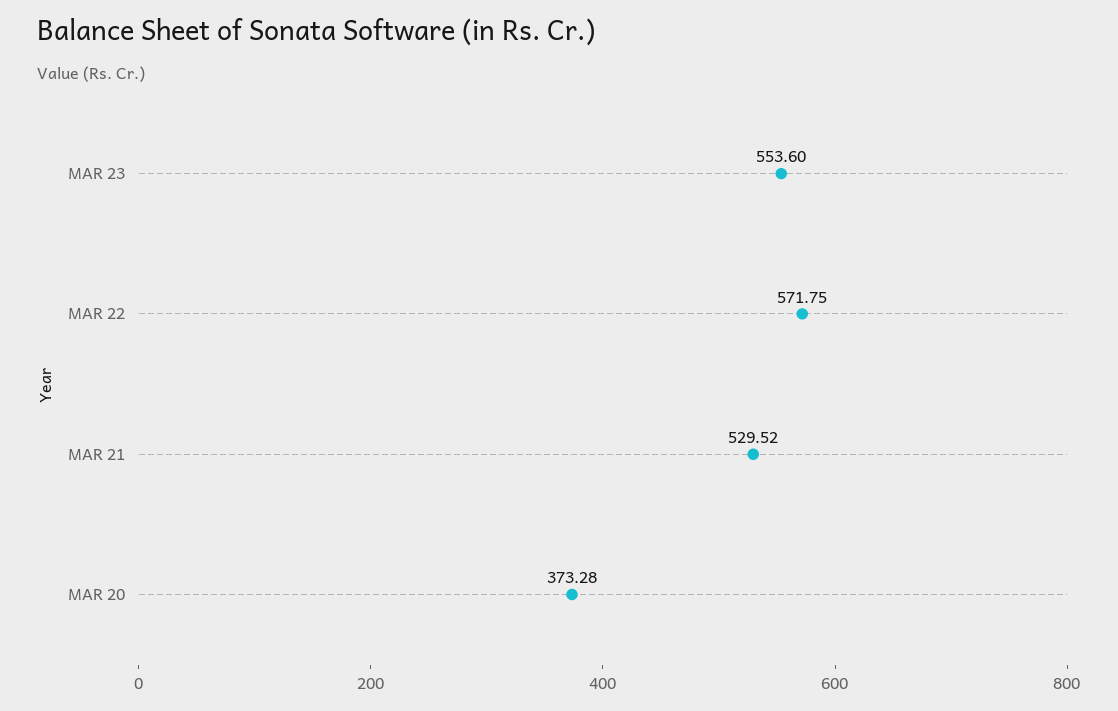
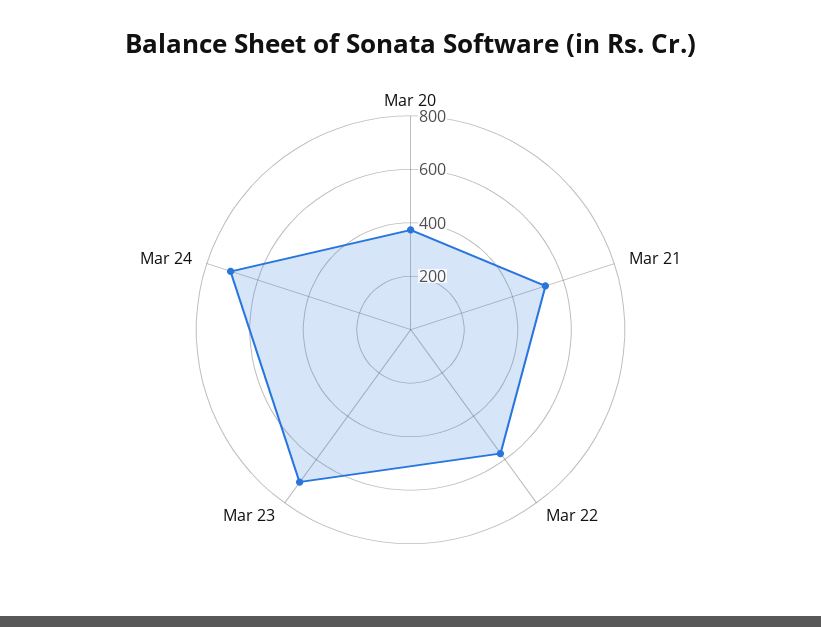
MAR 23: 553.6 -> 700
Mar 24: none -> 700

